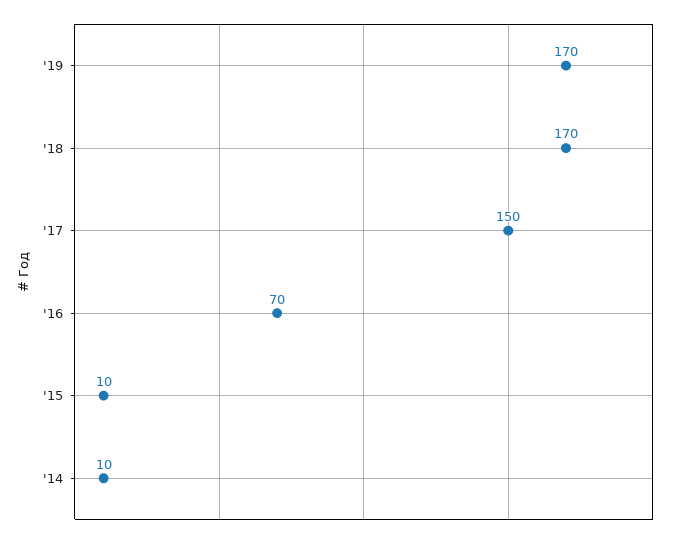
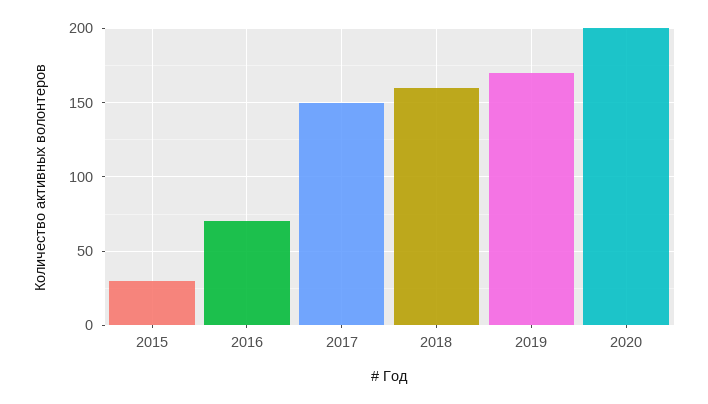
'18: 170 -> 160
'15: 10 -> 30
'14: 10 -> none
2020: none -> 200

